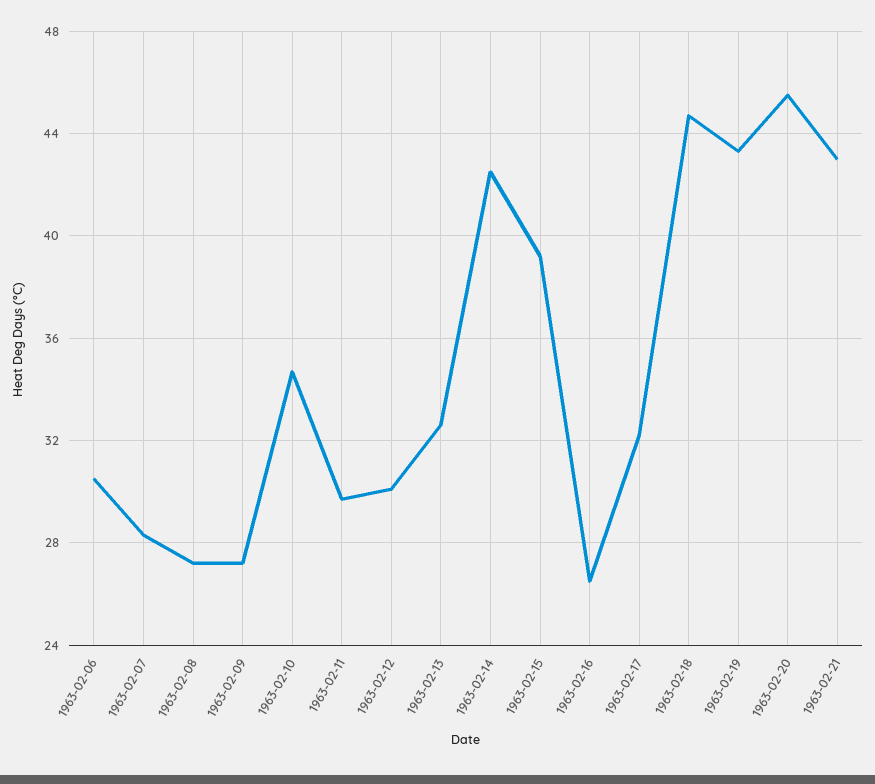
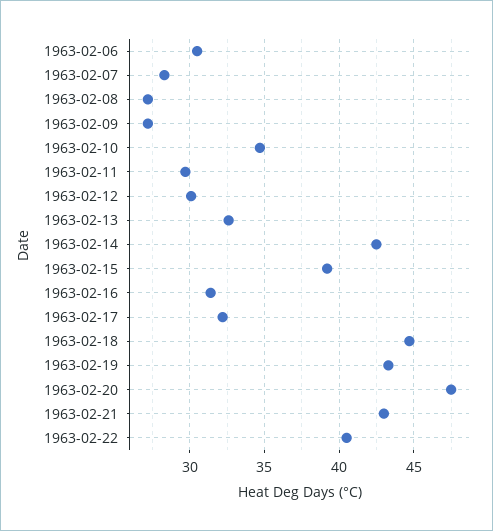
1963-02-16: 26.5 -> 31.5
1963-02-20: 45.5 -> 47.5
1963-02-22: none -> 40.5

